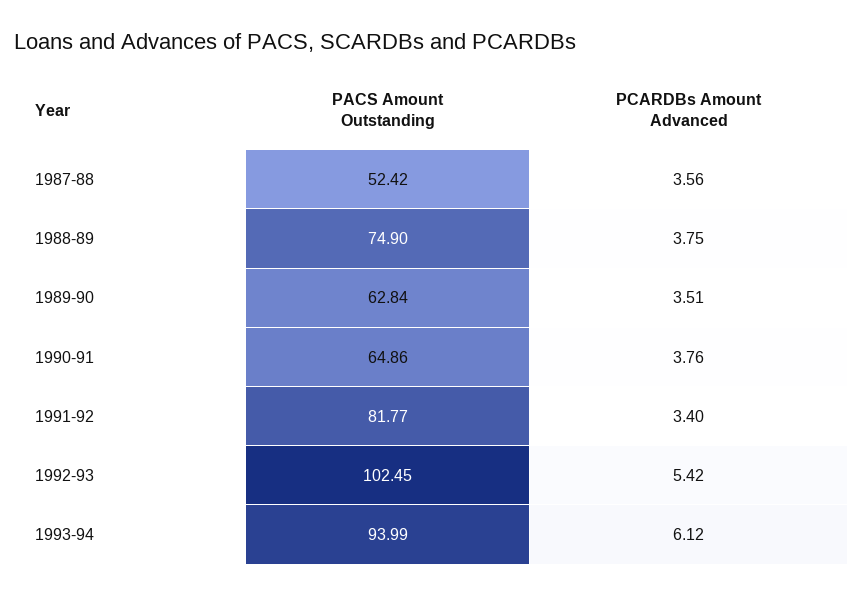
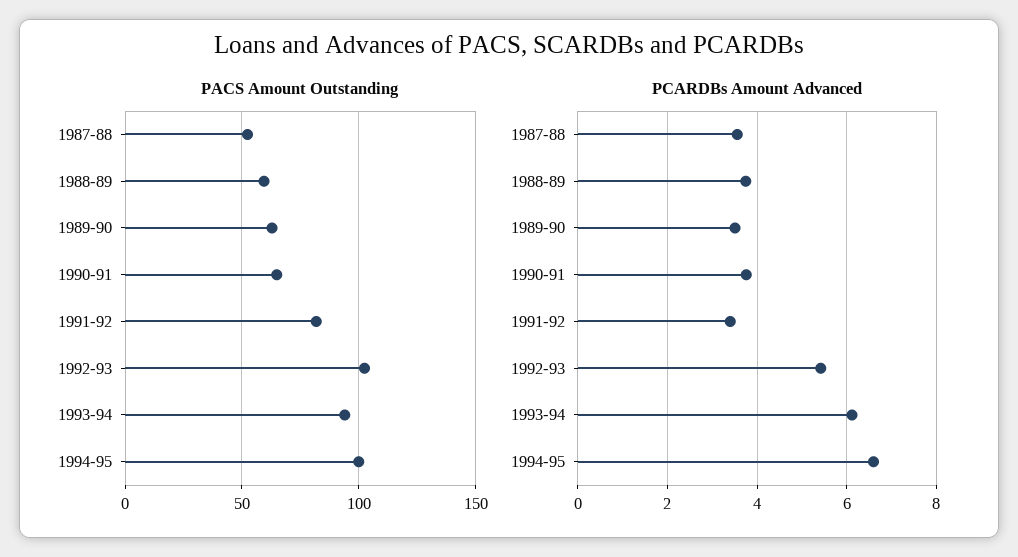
PACS Amount Outstanding, 1988-89: 74.9 -> 60
PACS Amount Outstanding, 1994-95: none -> 100
PCARDBs Amount Advanced, 1994-95: none -> 6.6

